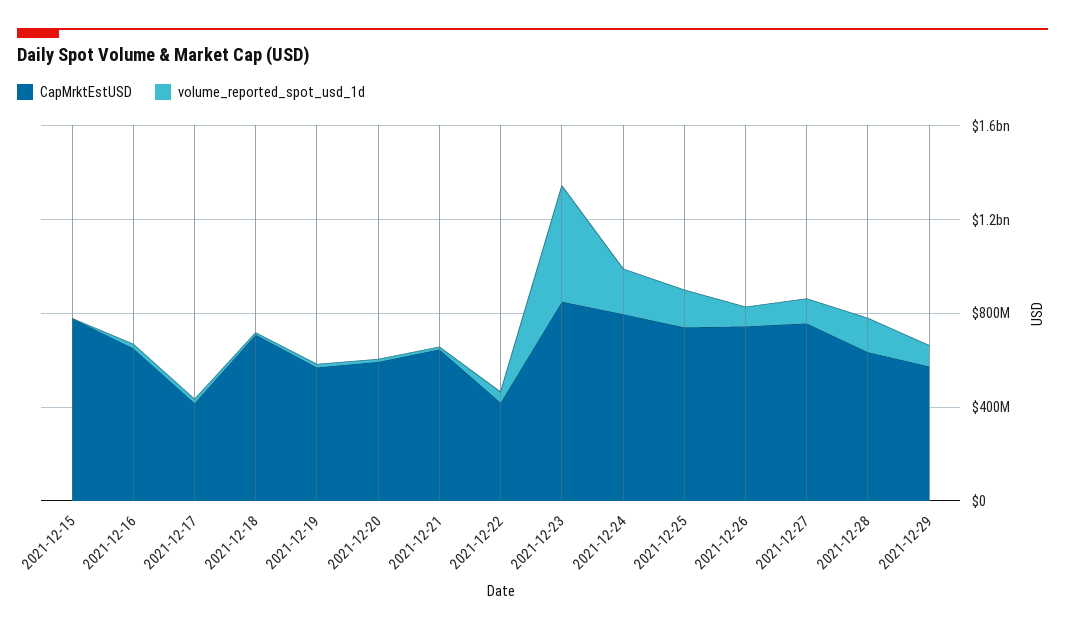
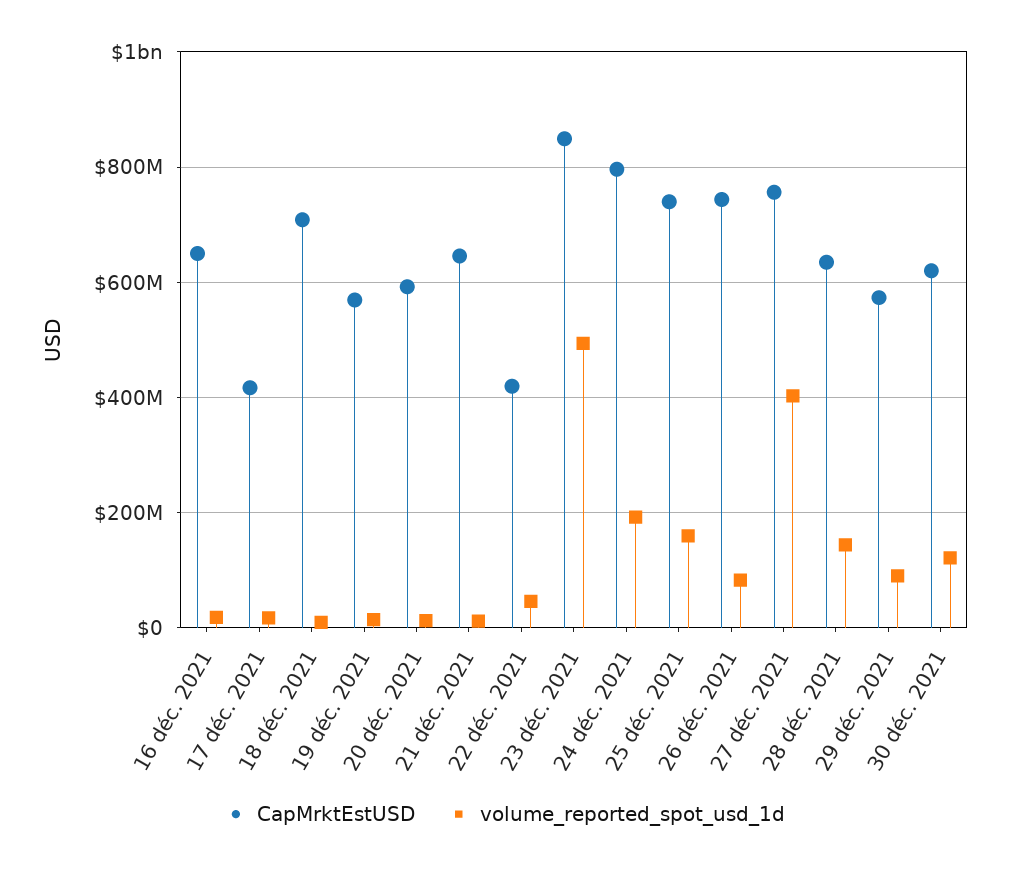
CapMrktEstUSD, 2021-12-15: 800000000 -> none
volume_reported_spot_usd_1d, 2021-12-15: 0 -> none
volume_reported_spot_usd_1d, 2021-12-27: 100000000 -> 400000000
CapMrktEstUSD, 30 déc. 2021: none -> 620000000
volume_reported_spot_usd_1d, 30 déc. 2021: none -> 120000000

